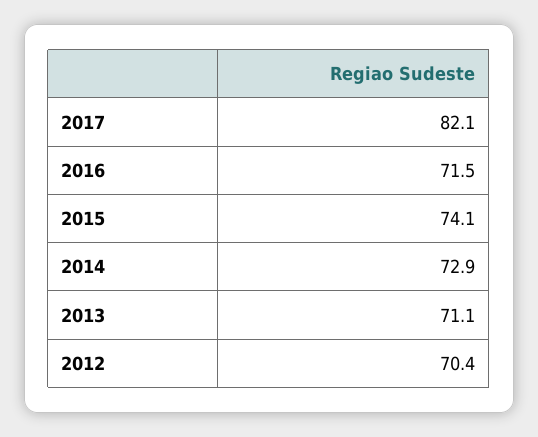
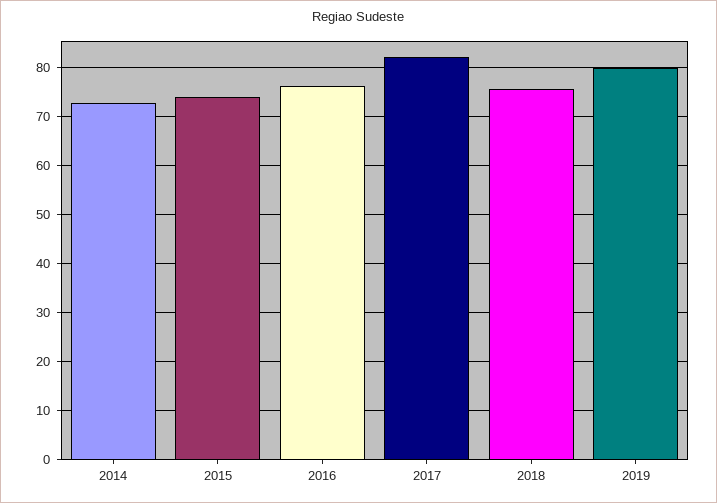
2016: 71.5 -> 76
2013: 71.1 -> none
2012: 70.4 -> none
2018: none -> 76
2019: none -> 80

